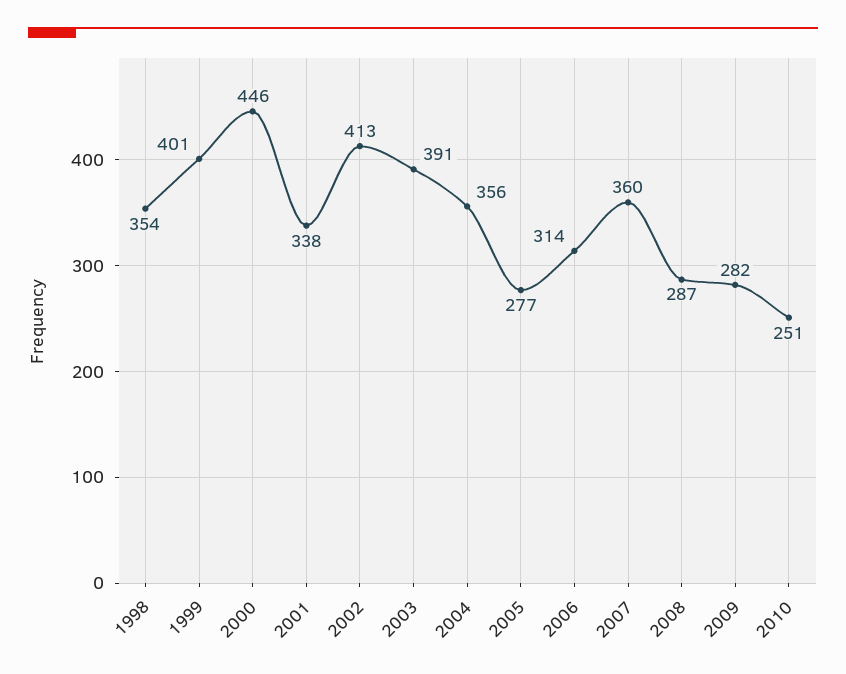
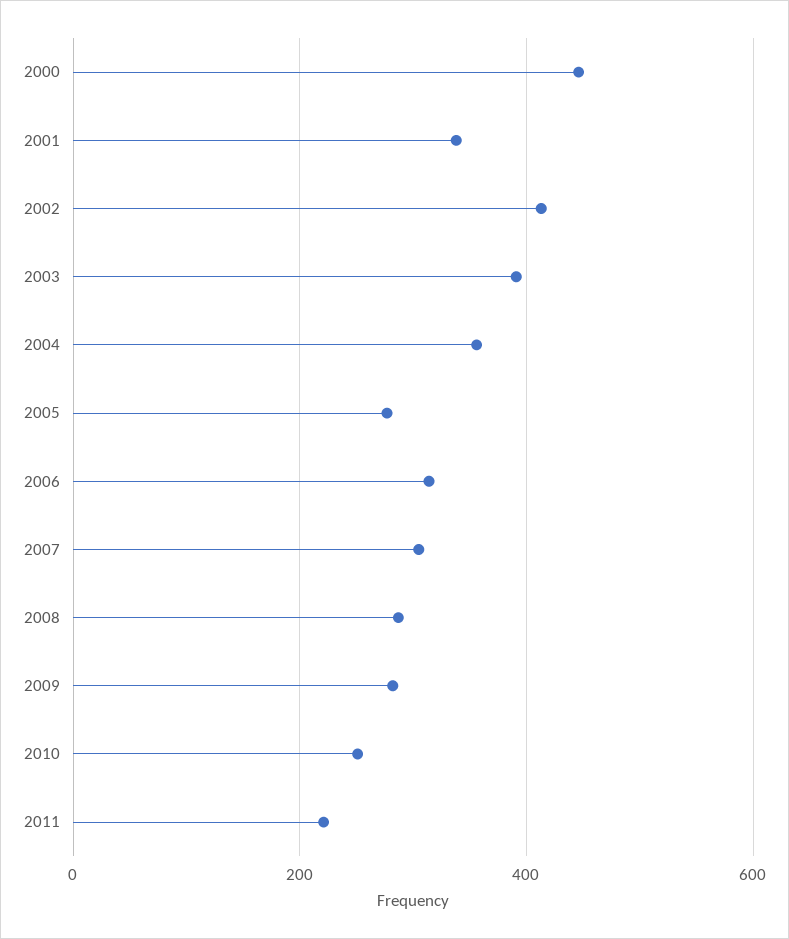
1998: 354 -> none
1999: 401 -> none
2007: 360 -> 300
2011: none -> 220

